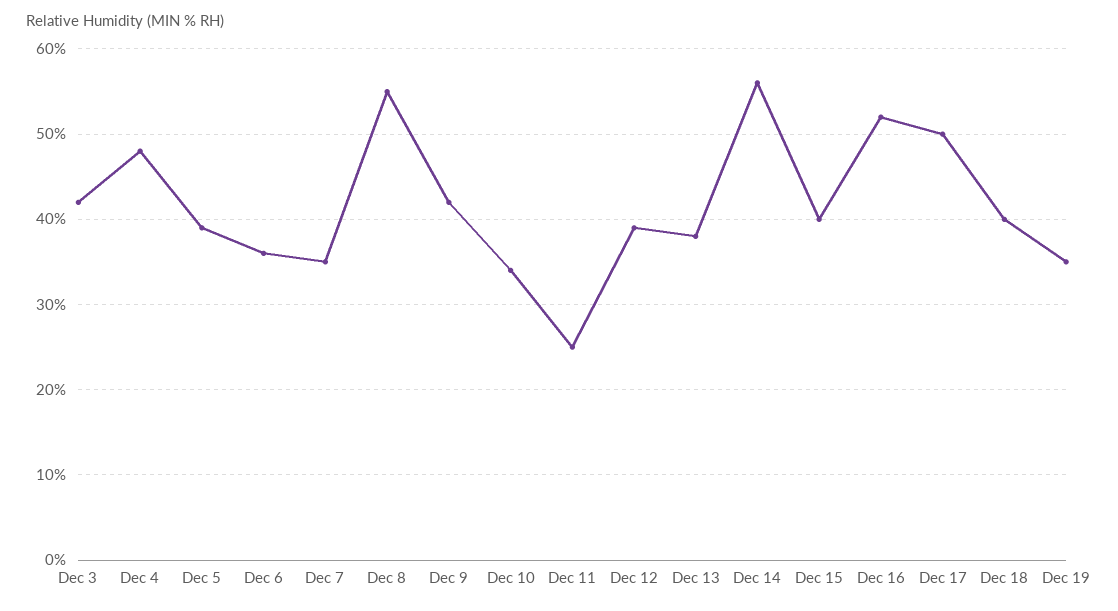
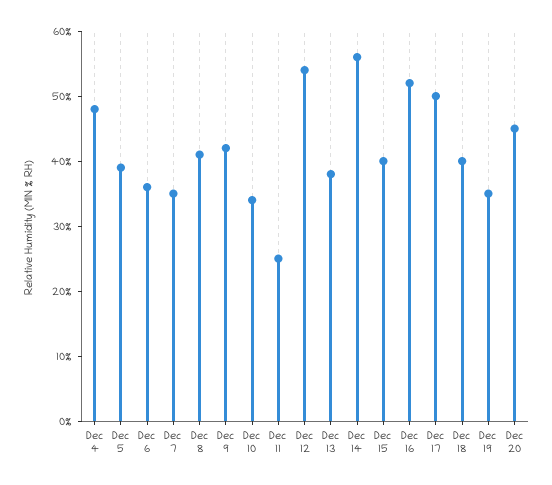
Dec 3: 42 -> none
Dec 8: 55 -> 40
Dec 12: 39 -> 55
Dec 20: none -> 45

